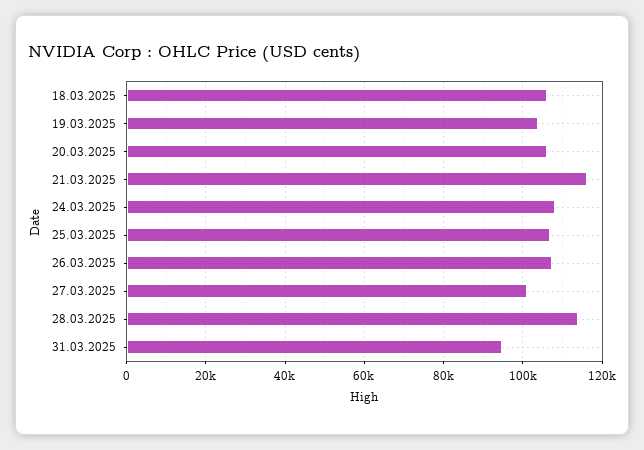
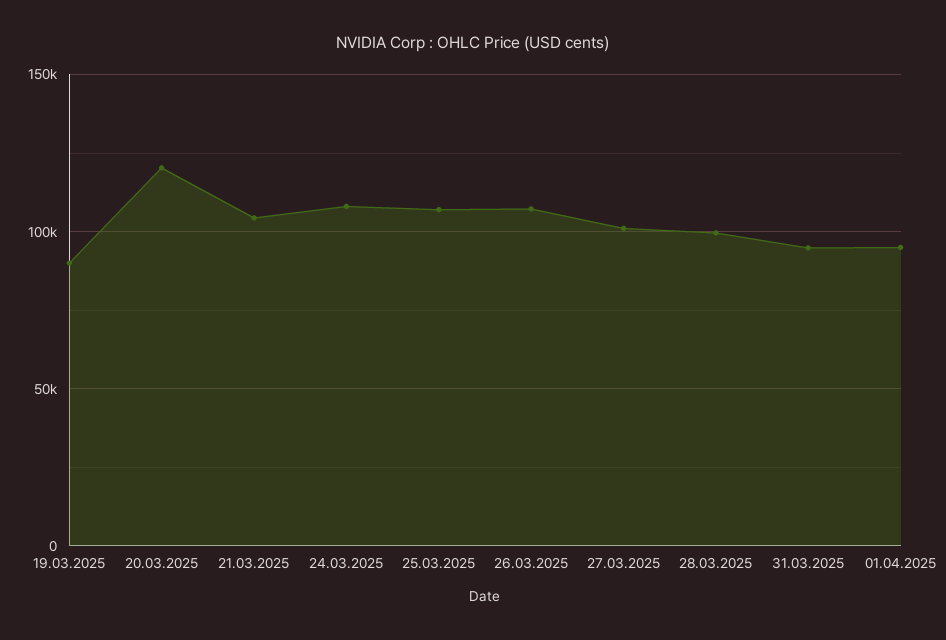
18.03.2025: 106000 -> none
19.03.2025: 104000 -> 90000
20.03.2025: 106000 -> 120000
21.03.2025: 116000 -> 105000
28.03.2025: 114000 -> 100000
01.04.2025: none -> 95000

